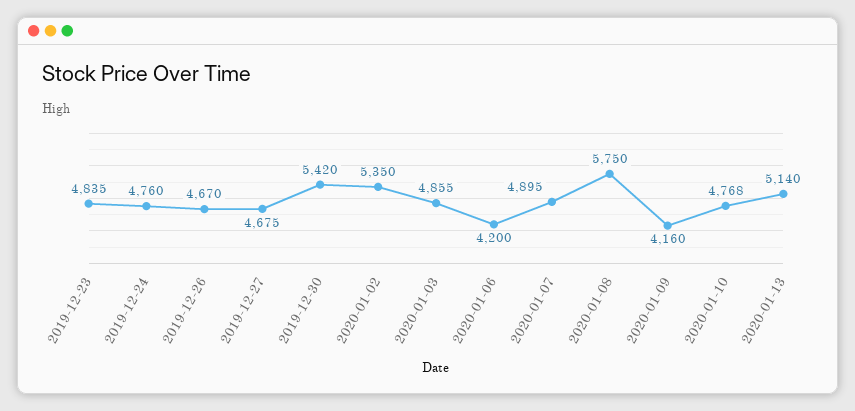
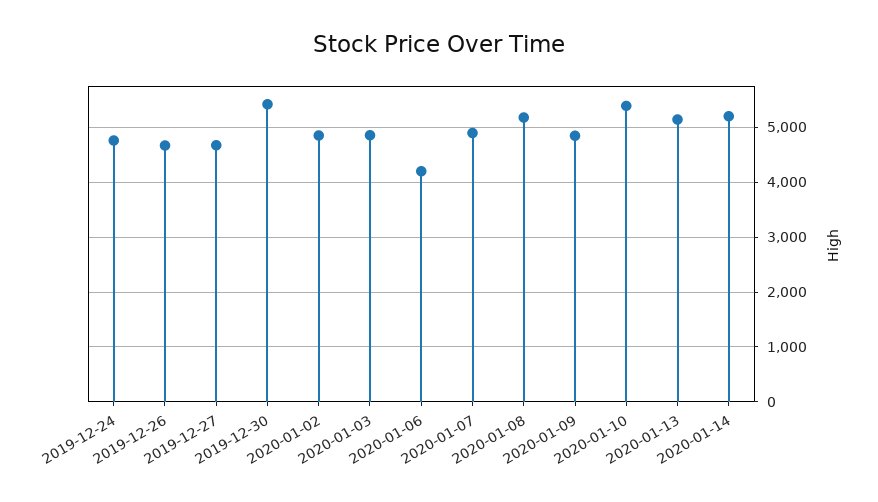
2019-12-23: 4835 -> none
2020-01-02: 5350 -> 4800
2020-01-08: 5750 -> 5200
2020-01-09: 4160 -> 4800
2020-01-10: 4768 -> 5400
2020-01-14: none -> 5200

